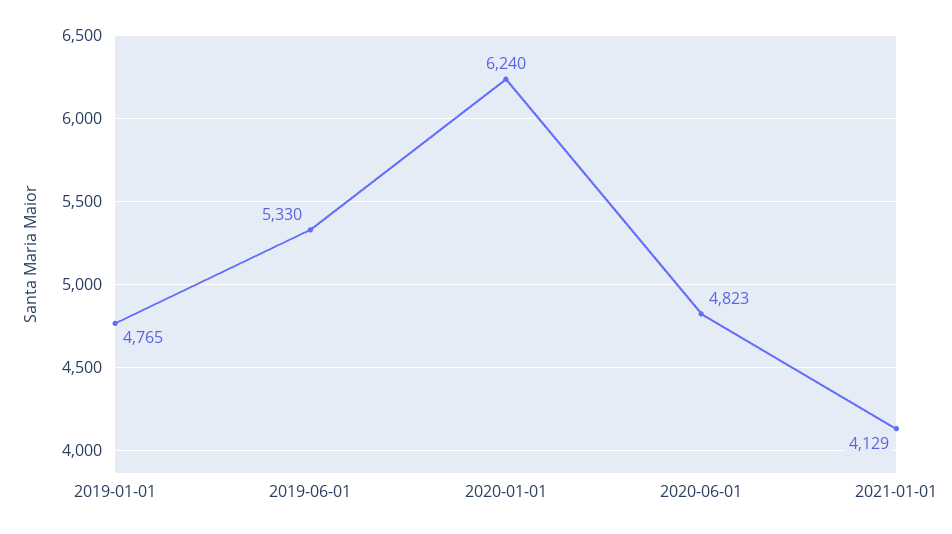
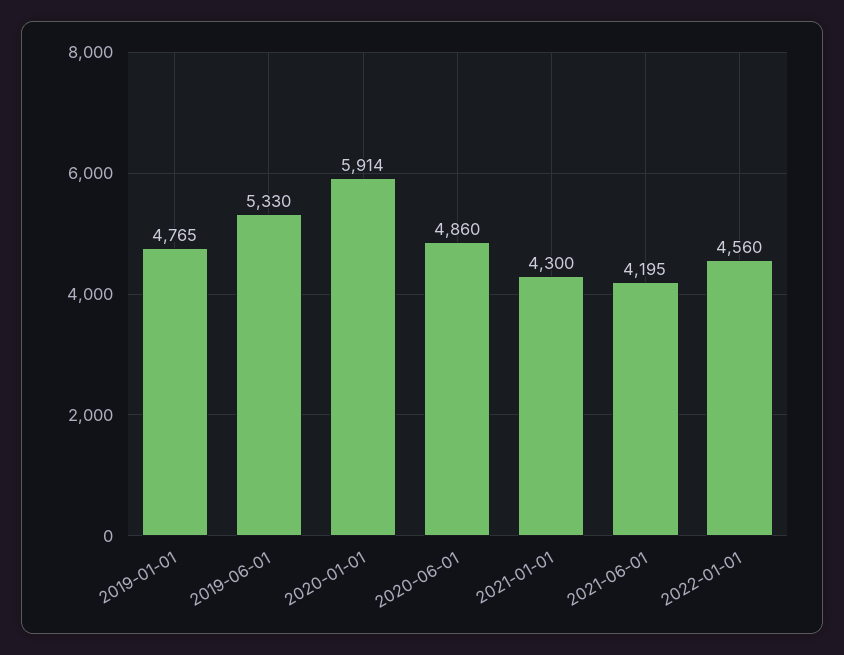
2020-01-01: 6240 -> 5914
2020-06-01: 4823 -> 4860
2021-01-01: 4129 -> 4300
2021-06-01: none -> 4195
2022-01-01: none -> 4560

